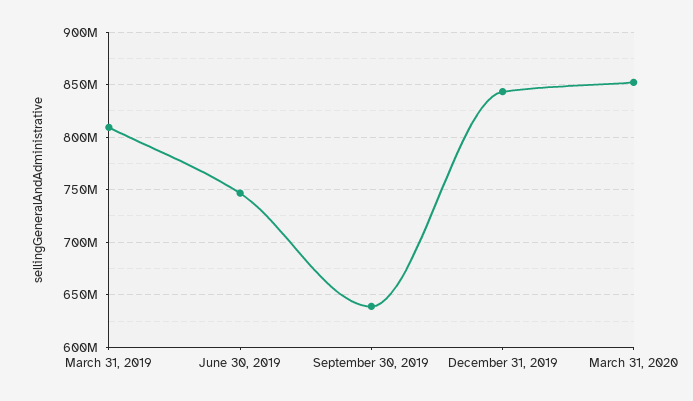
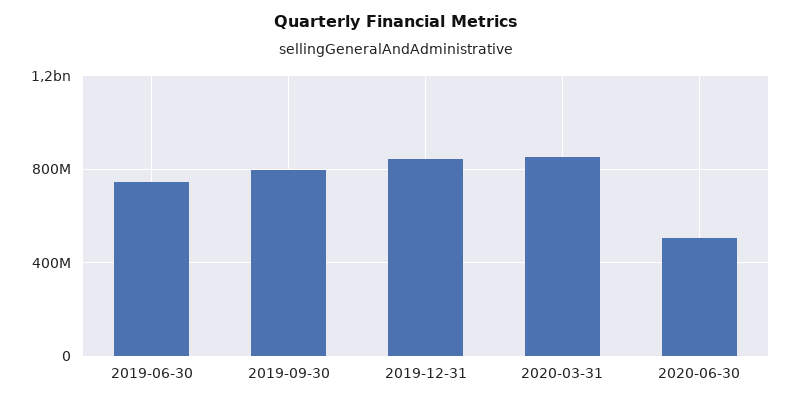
March 31, 2019: 810000000 -> none
September 30, 2019: 640000000 -> 800000000
2020-06-30: none -> 500000000

